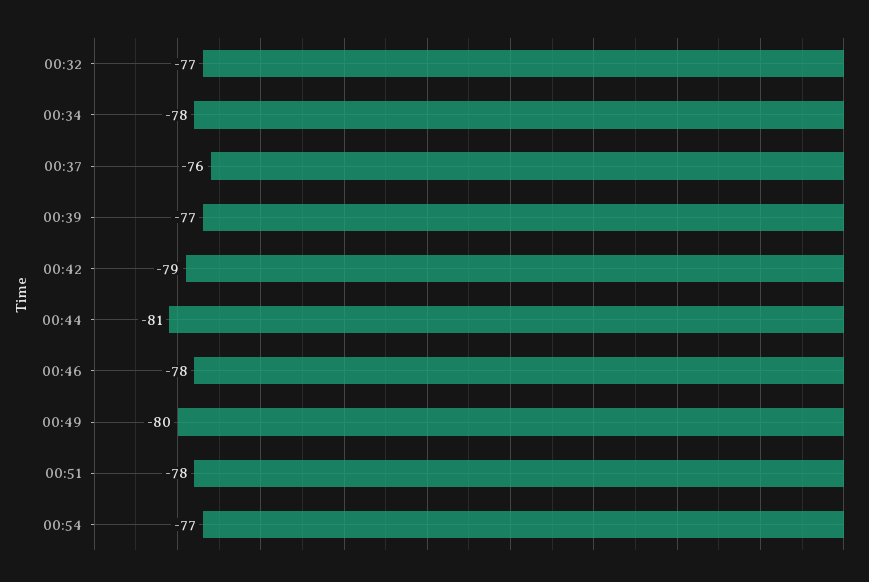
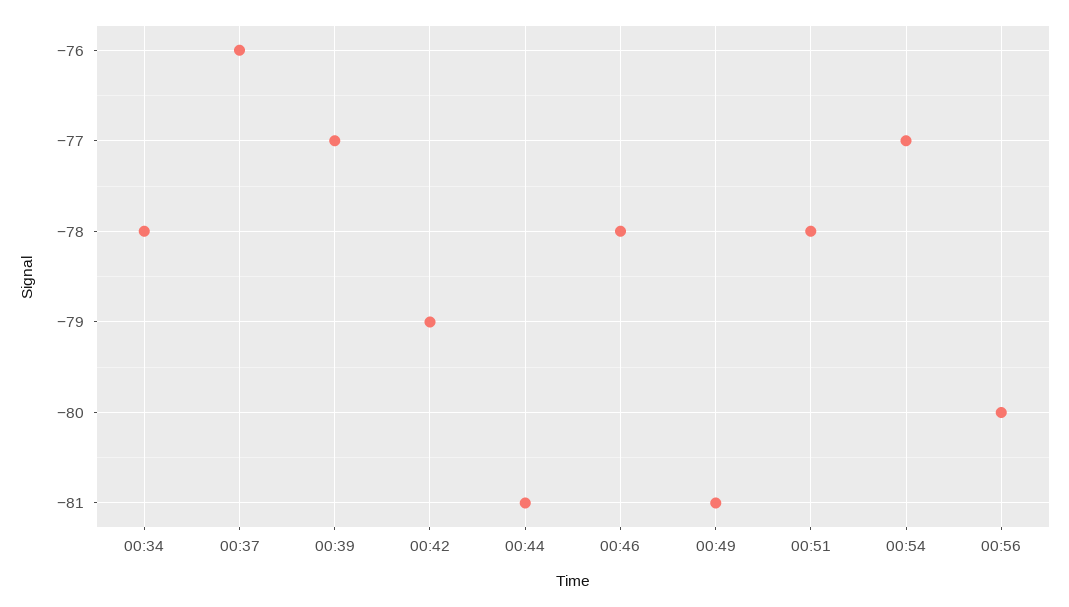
00:32: -77 -> none
00:49: -80 -> -81
00:56: none -> -80

